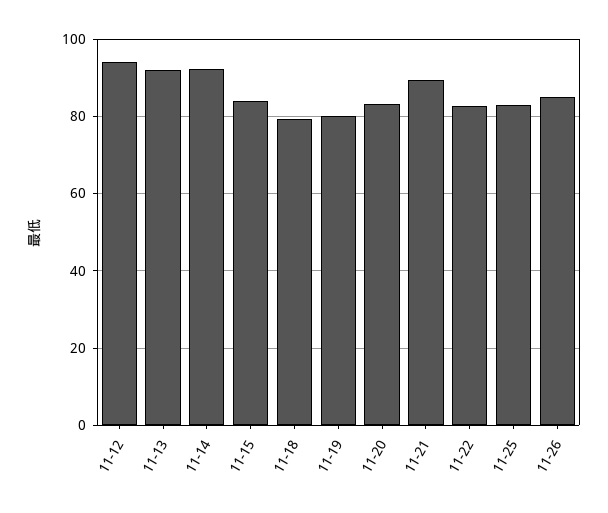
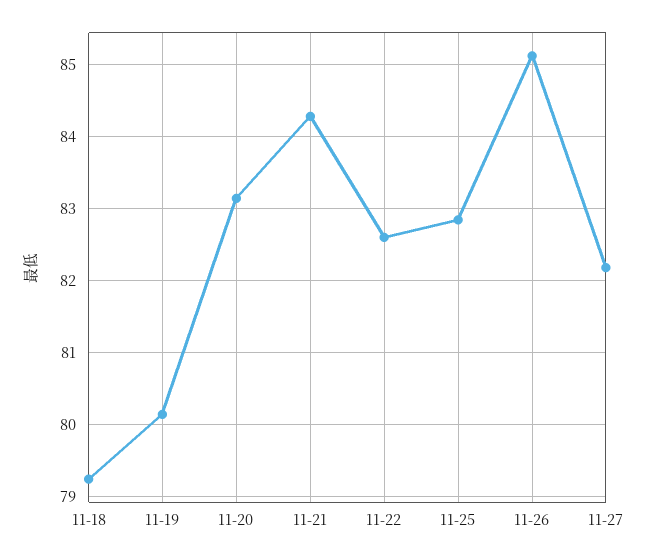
11-12: 94 -> none
11-13: 92 -> none
11-14: 92 -> none
11-15: 84 -> none
11-21: 90 -> 84.3
11-27: none -> 82.2

